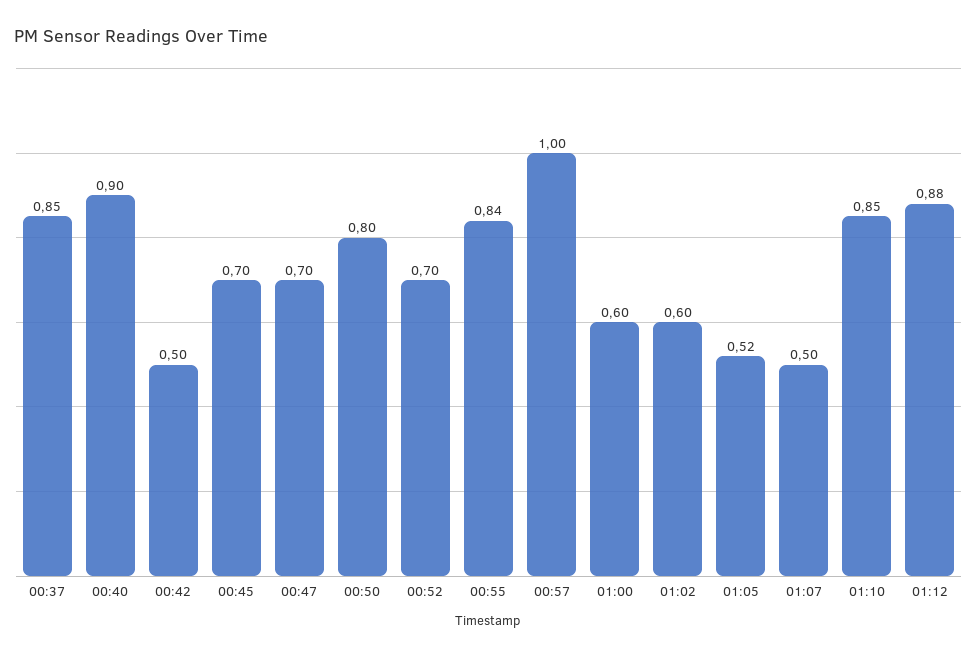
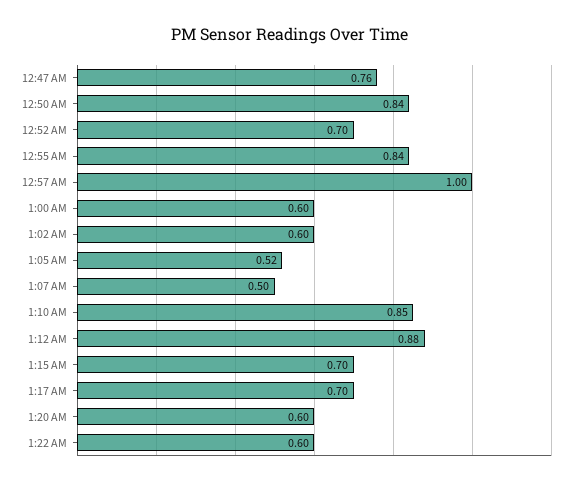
00:37: 0.85 -> none
00:40: 0.9 -> none
00:42: 0.5 -> none
00:45: 0.7 -> none
00:47: 0.7 -> 0.76
00:50: 0.8 -> 0.84
1:15 AM: none -> 0.7
1:17 AM: none -> 0.7
1:20 AM: none -> 0.6
1:22 AM: none -> 0.6

